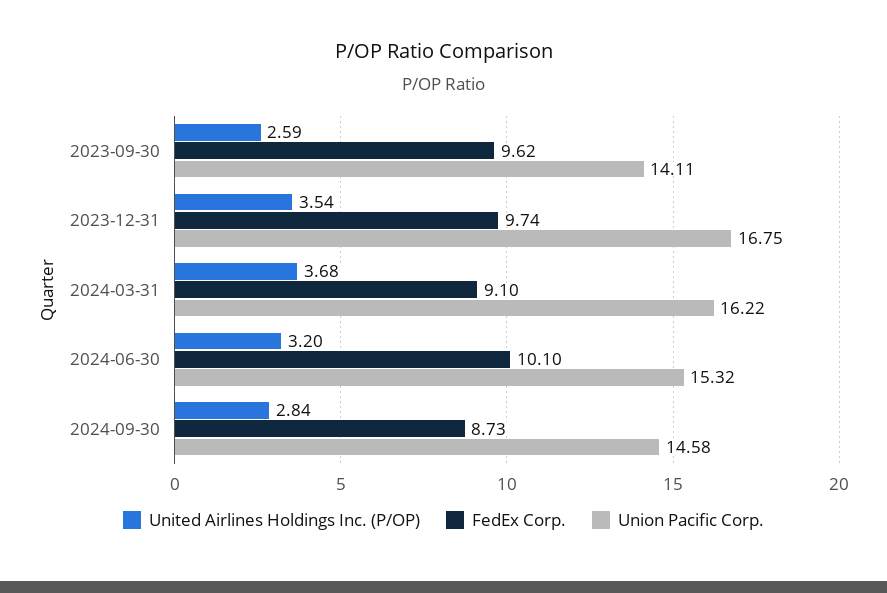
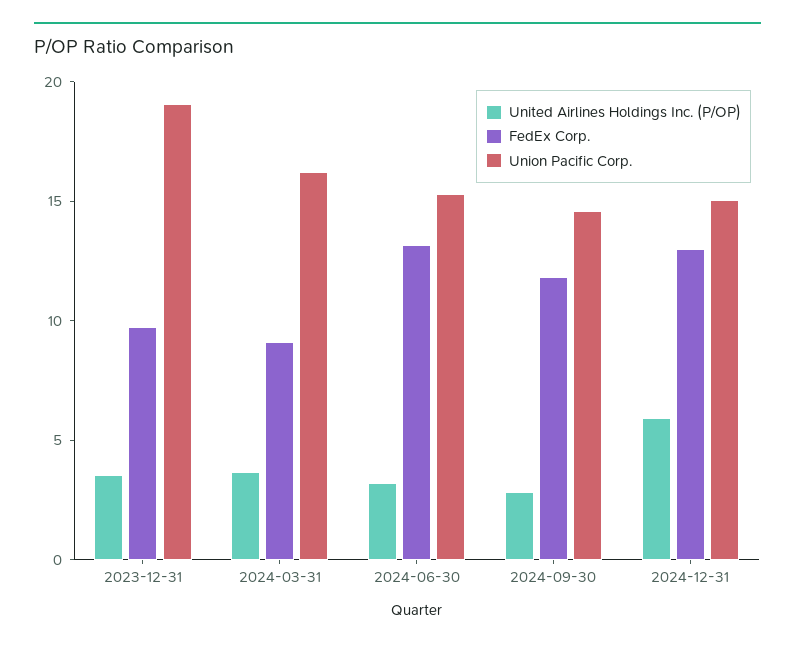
United Airlines Holdings Inc. (P/OP), 2023-09-30: 2.59 -> none
FedEx Corp., 2023-09-30: 9.62 -> none
Union Pacific Corp., 2023-09-30: 14.11 -> none
Union Pacific Corp., 2023-12-31: 16.75 -> 19
FedEx Corp., 2024-06-30: 10.1 -> 13
FedEx Corp., 2024-09-30: 8.73 -> 12
United Airlines Holdings Inc. (P/OP), 2024-12-31: none -> 6
FedEx Corp., 2024-12-31: none -> 13
Union Pacific Corp., 2024-12-31: none -> 15

